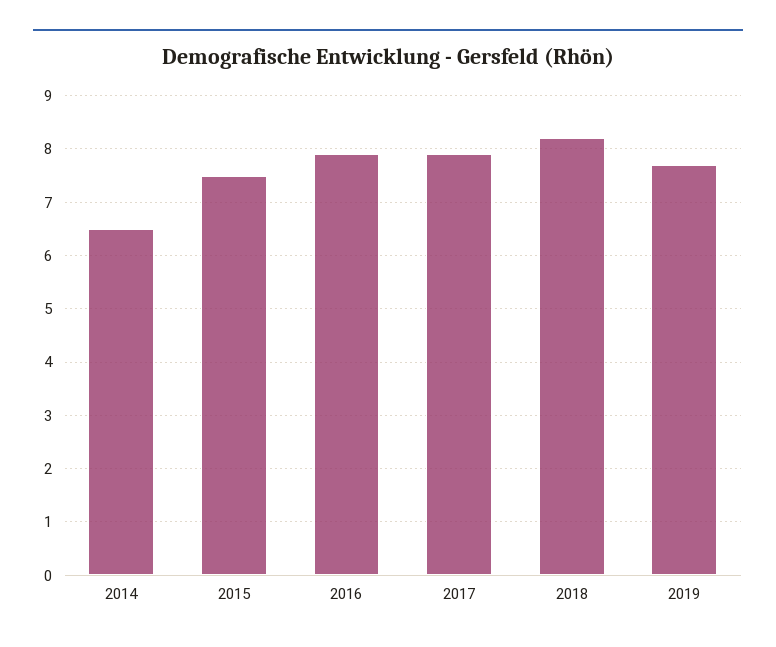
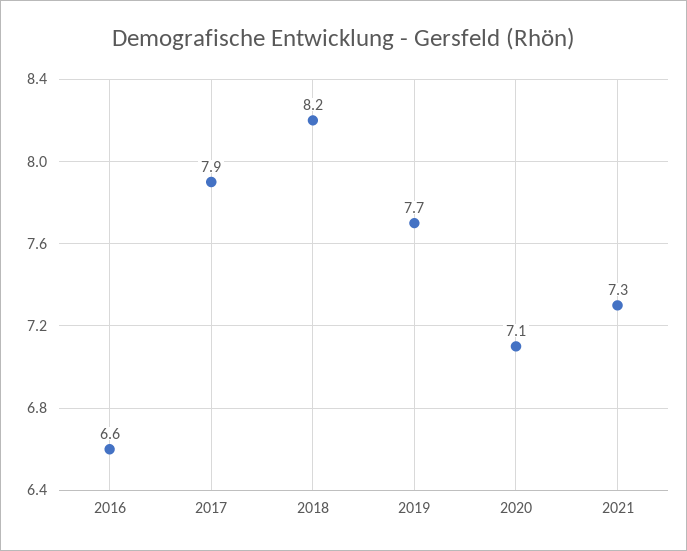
2014: 6.5 -> none
2015: 7.5 -> none
2016: 8 -> 6.6
2020: none -> 7.1
2021: none -> 7.3

